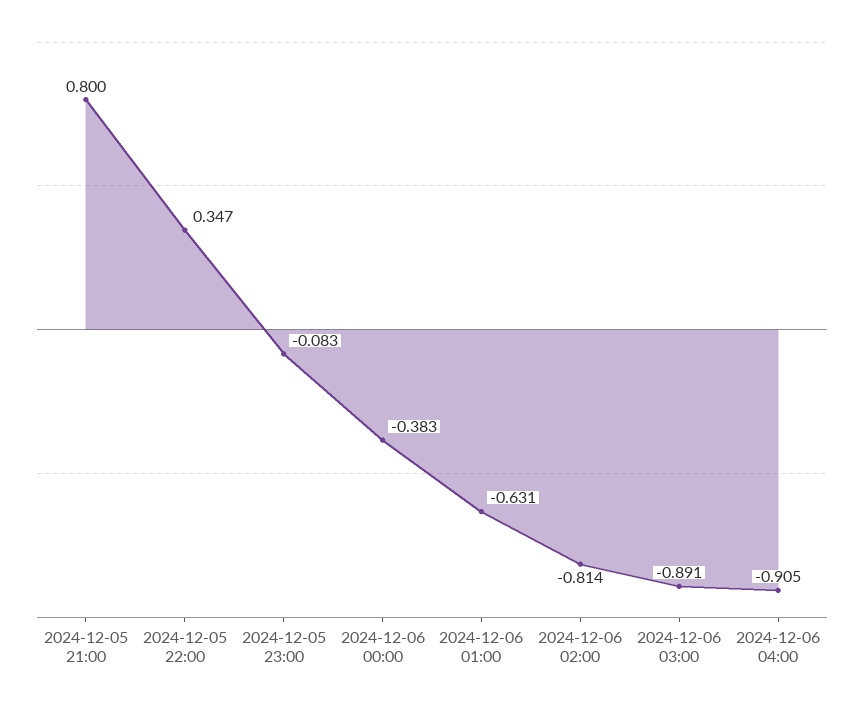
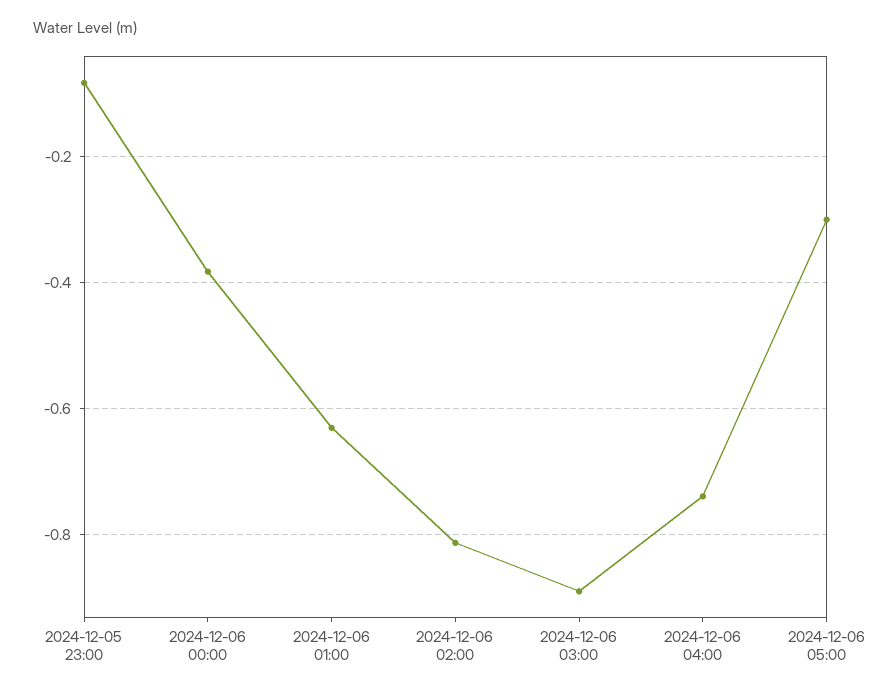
2024-12-05 21:00: 0.8 -> none
2024-12-05 22:00: 0.347 -> none
2024-12-06 04:00: -0.905 -> -0.74
2024-12-06 05:00: none -> -0.3

